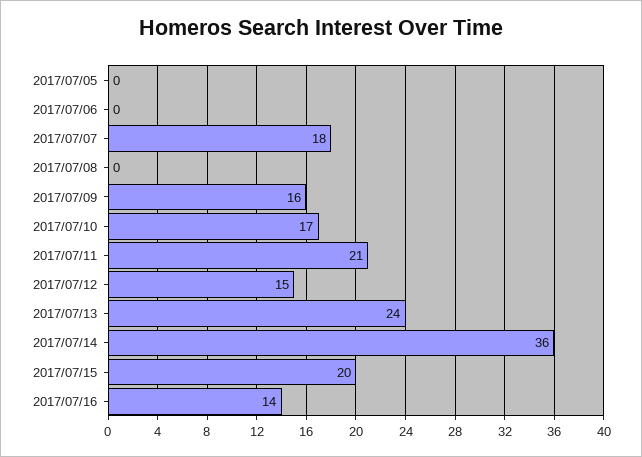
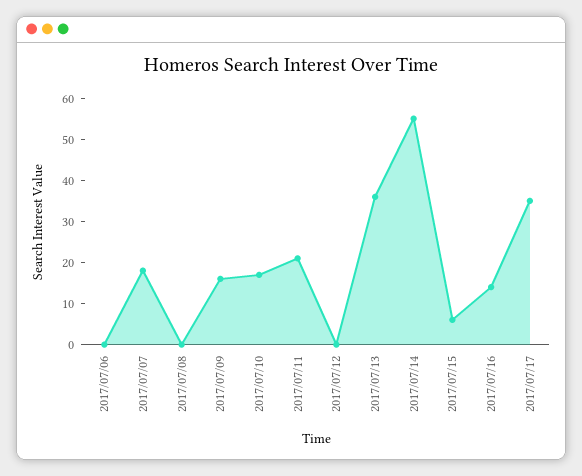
2017/07/05: 0 -> none
2017/07/12: 15 -> 0
2017/07/13: 24 -> 35
2017/07/14: 36 -> 55
2017/07/15: 20 -> 5
2017/07/17: none -> 35

